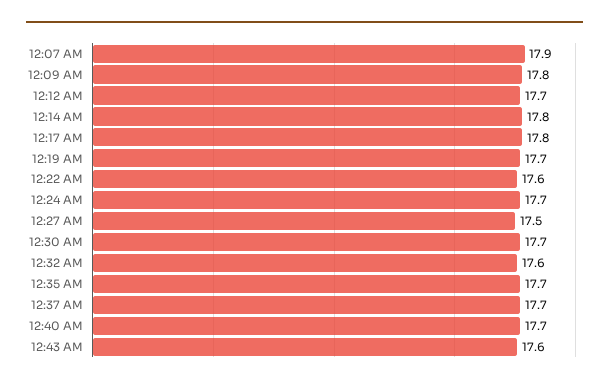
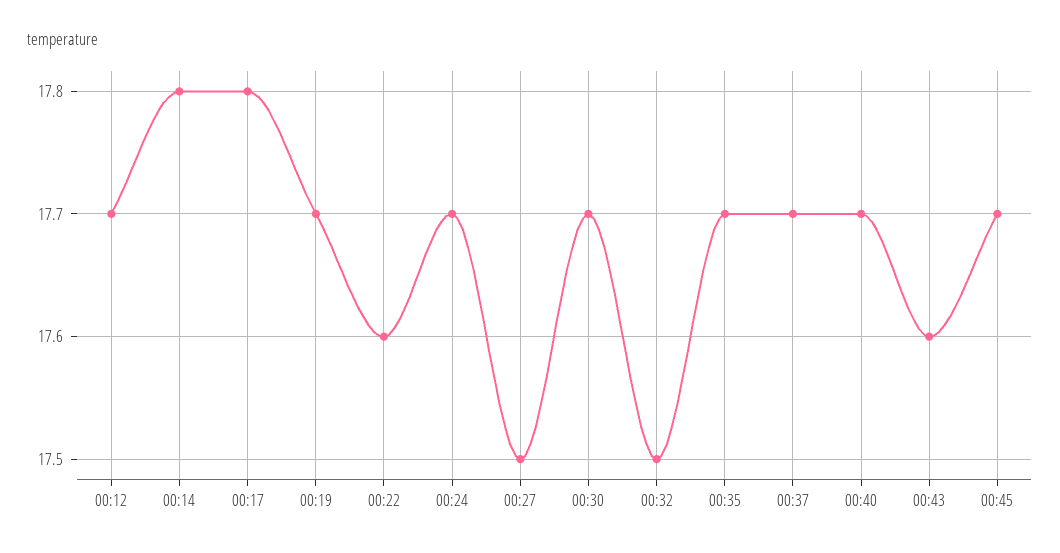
12:07 AM: 17.9 -> none
12:09 AM: 17.8 -> none
12:32 AM: 17.6 -> 17.5
00:45: none -> 17.7

